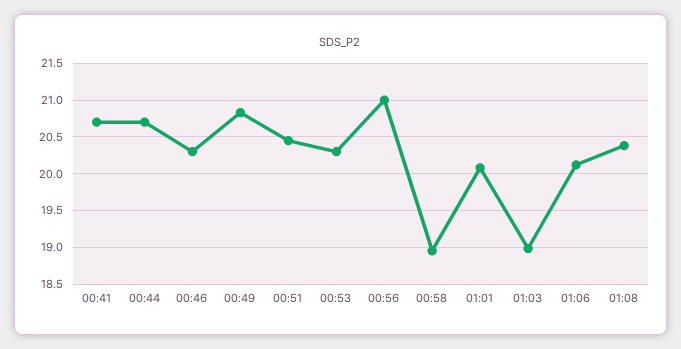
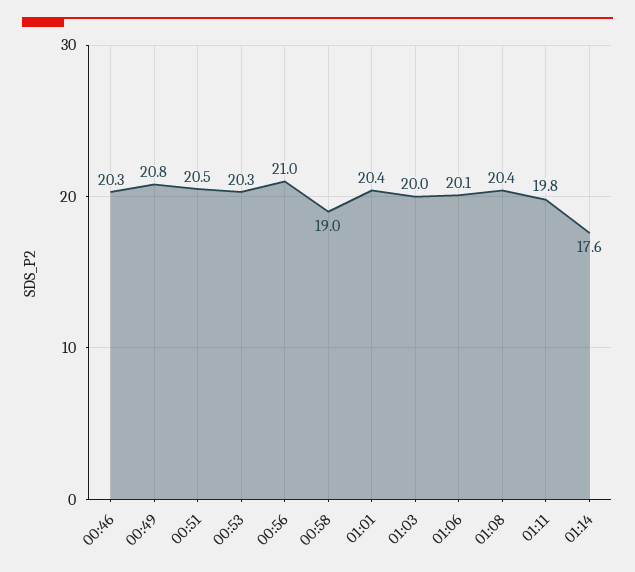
00:41: 20.7 -> none
00:44: 20.7 -> none
01:01: 20.1 -> 20.4
01:03: 19 -> 20
01:11: none -> 19.8
01:14: none -> 17.6

